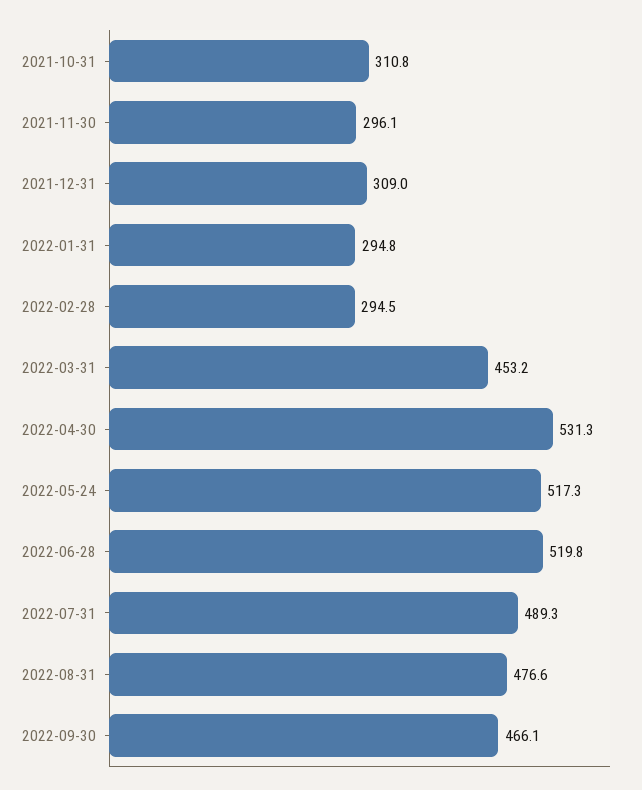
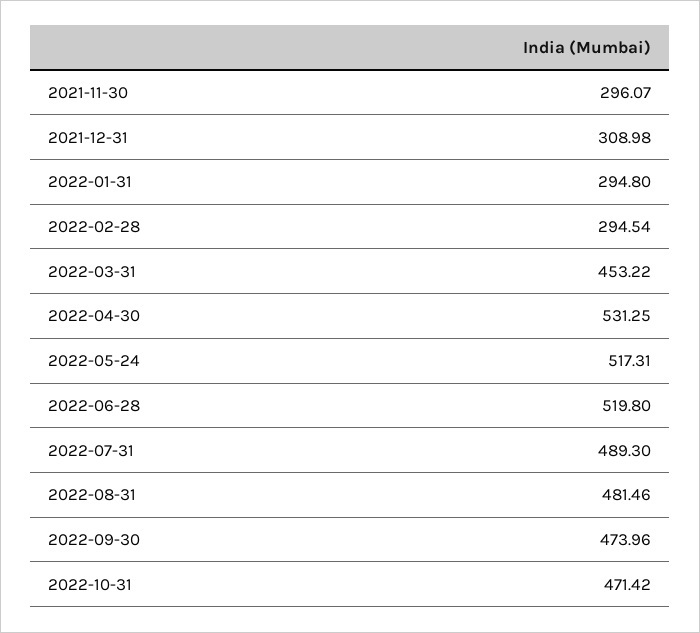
2021-10-31: 310.8 -> none
2022-08-31: 476.6 -> 481.46
2022-09-30: 466.1 -> 473.96
2022-10-31: none -> 471.42

